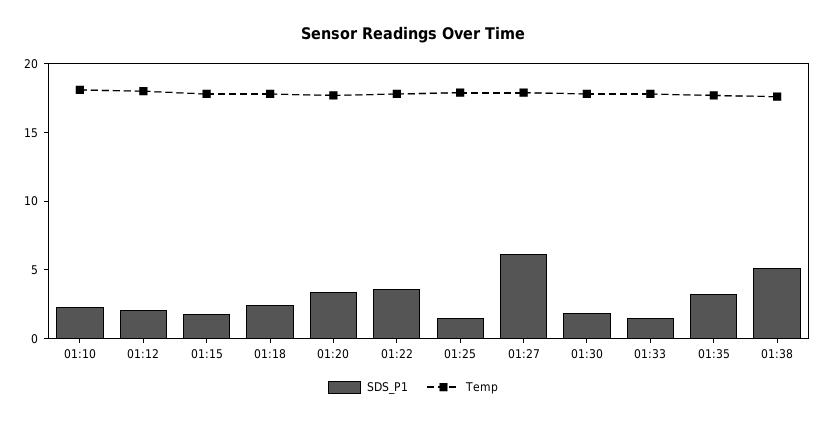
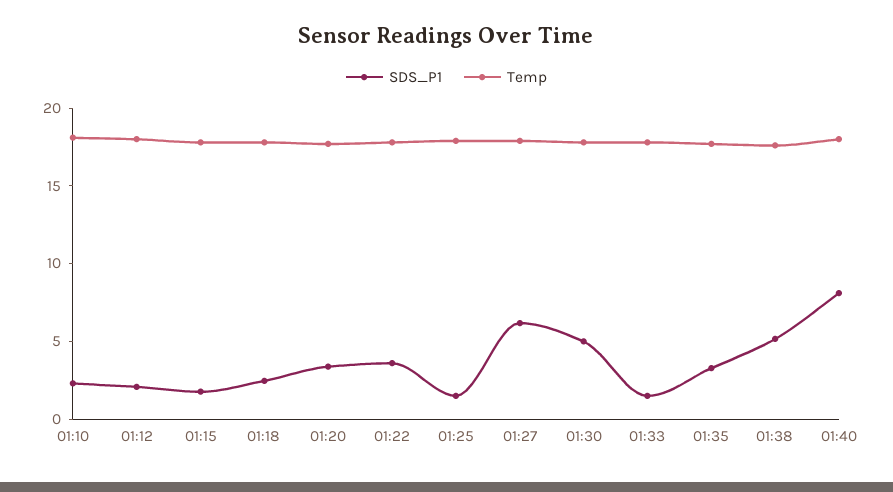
SDS_P1, 01:30: 2 -> 5
SDS_P1, 01:40: none -> 8
Temp, 01:40: none -> 18

